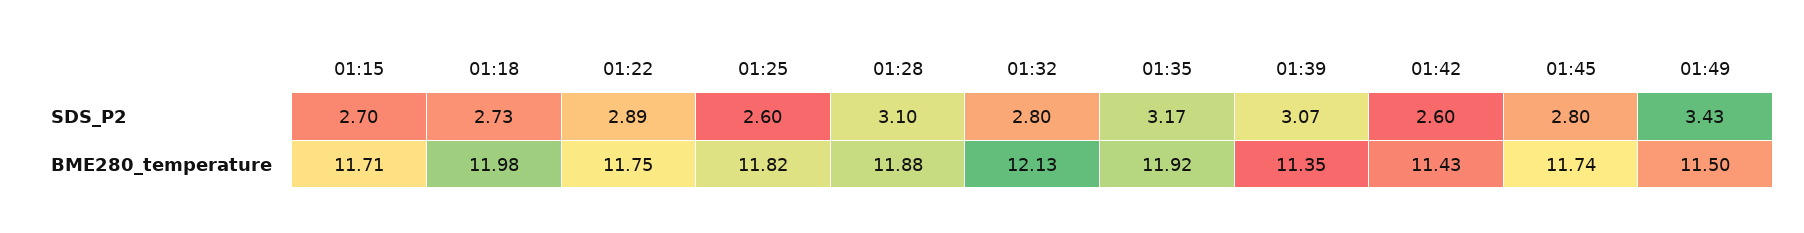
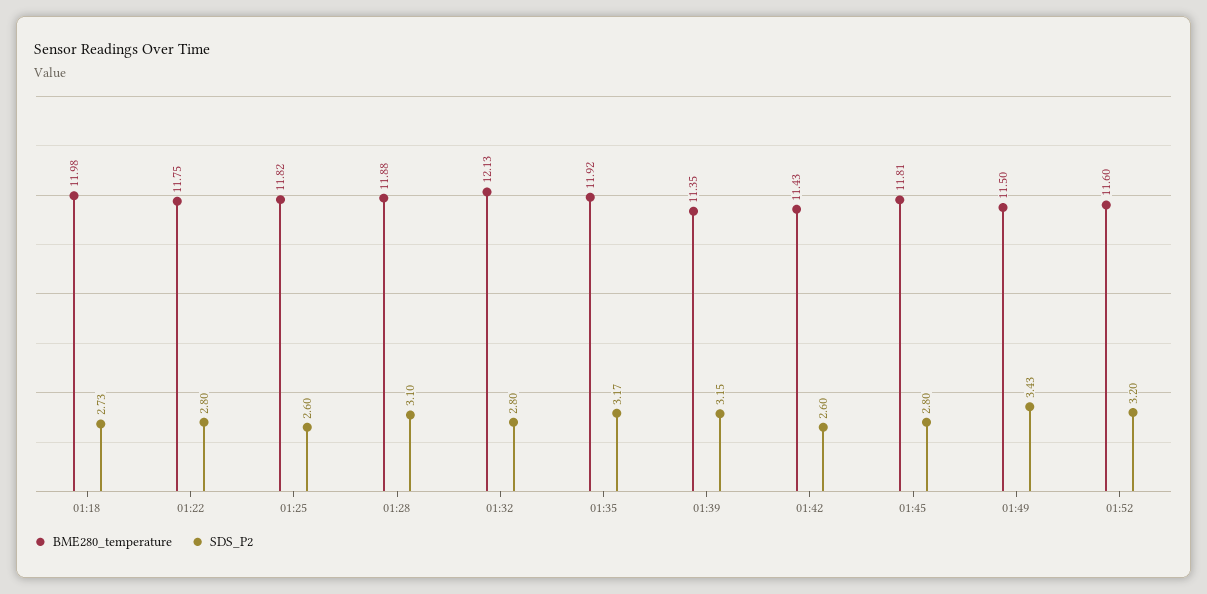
SDS_P2, 01:15: 2.7 -> none
SDS_P2, 01:22: 2.89 -> 2.8
SDS_P2, 01:39: 3.07 -> 3.15
BME280_temperature, 01:15: 11.71 -> none
BME280_temperature, 01:45: 11.74 -> 11.81
BME280_temperature, 01:52: none -> 11.6
SDS_P2, 01:52: none -> 3.2

